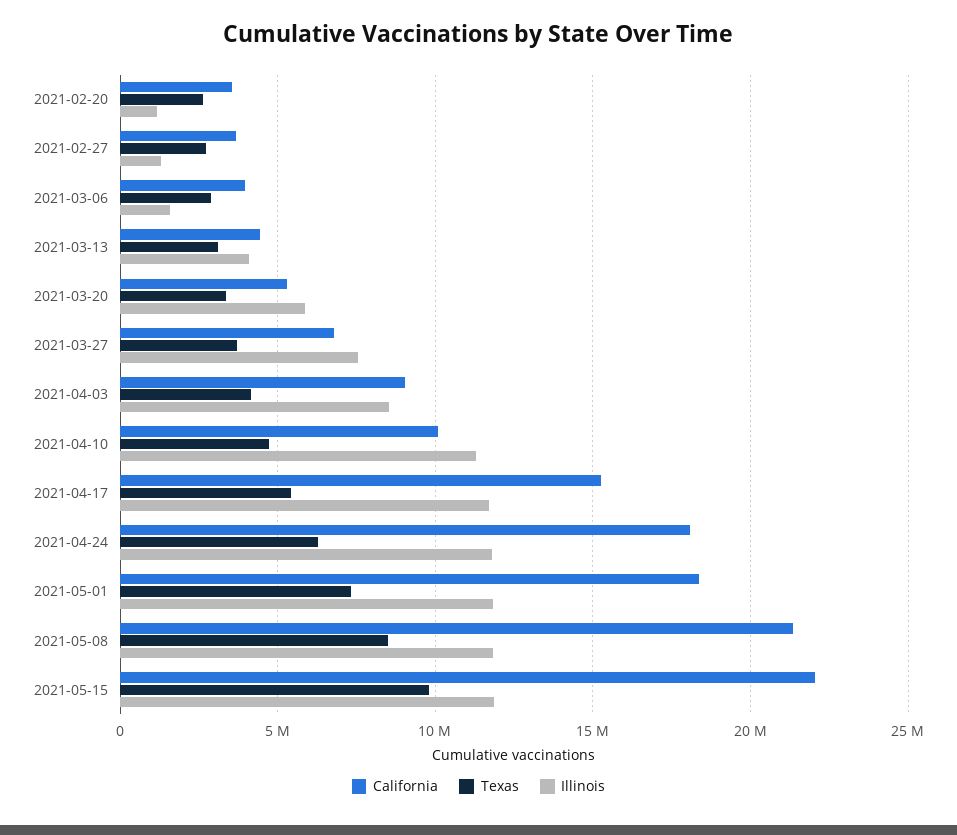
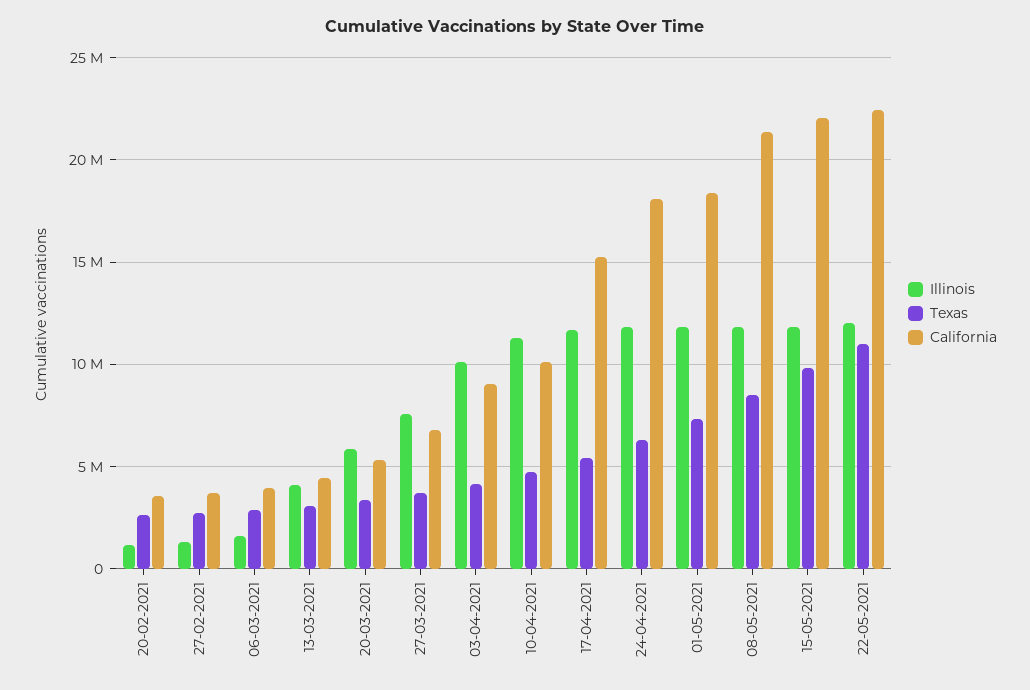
Illinois, 2021-04-03: 8500000 -> 10000000
Illinois, 22-05-2021: none -> 12000000
Texas, 22-05-2021: none -> 11000000
California, 22-05-2021: none -> 22500000

